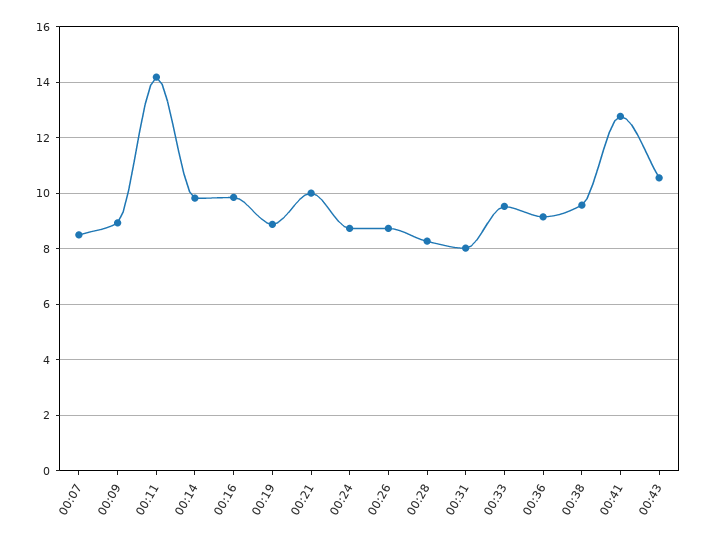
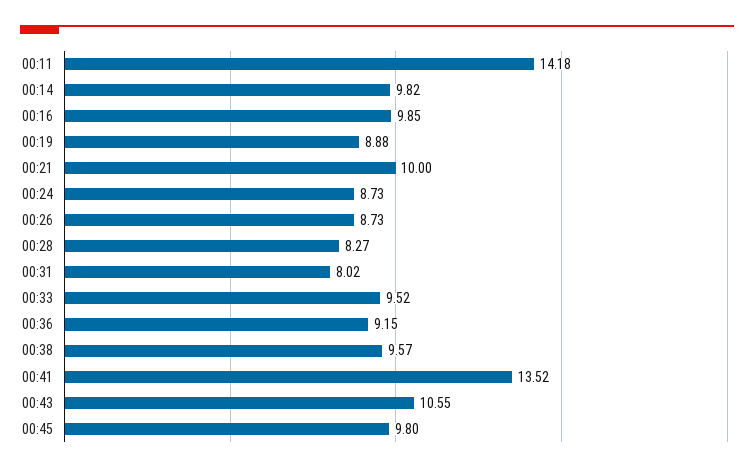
00:07: 8.5 -> none
00:09: 9 -> none
00:41: 12.75 -> 13.52
00:45: none -> 9.8

